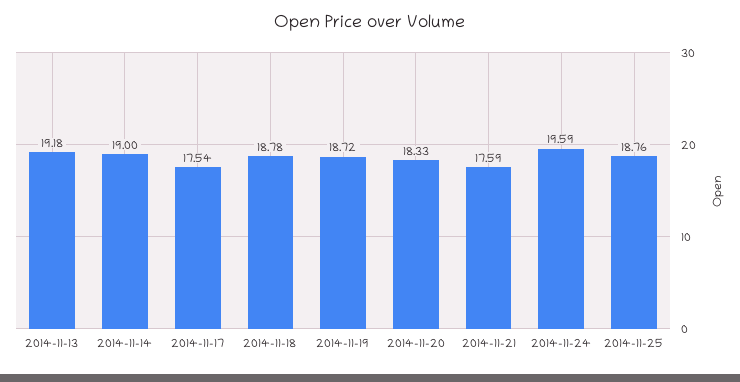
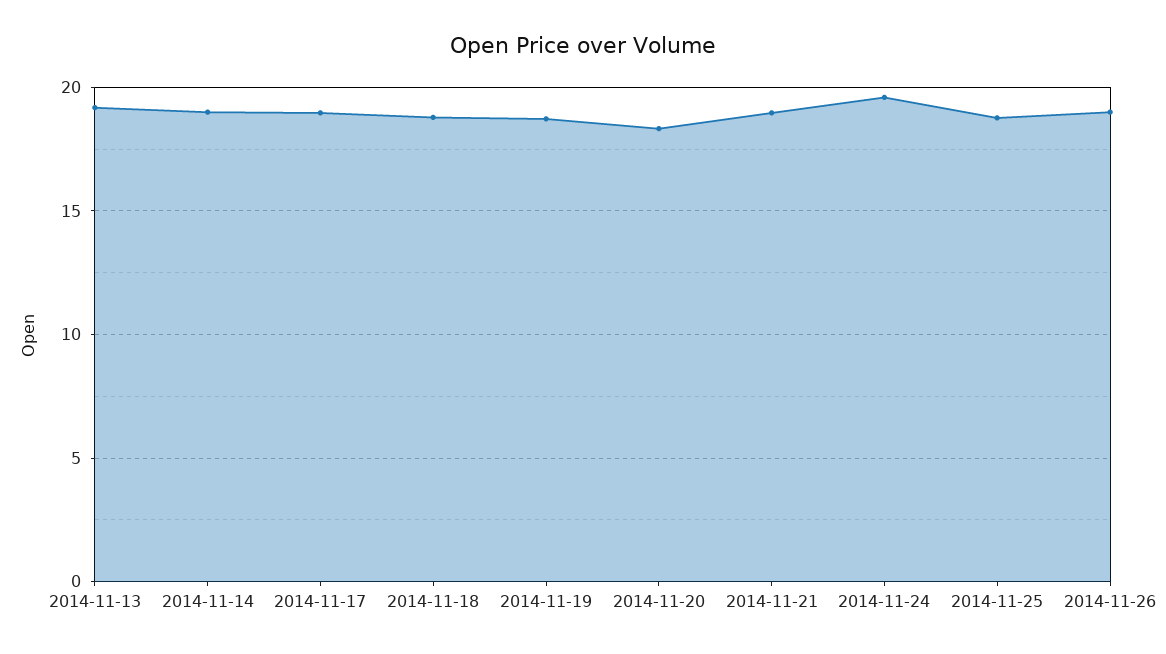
2014-11-17: 17.54 -> 19
2014-11-21: 17.59 -> 19
2014-11-26: none -> 19

